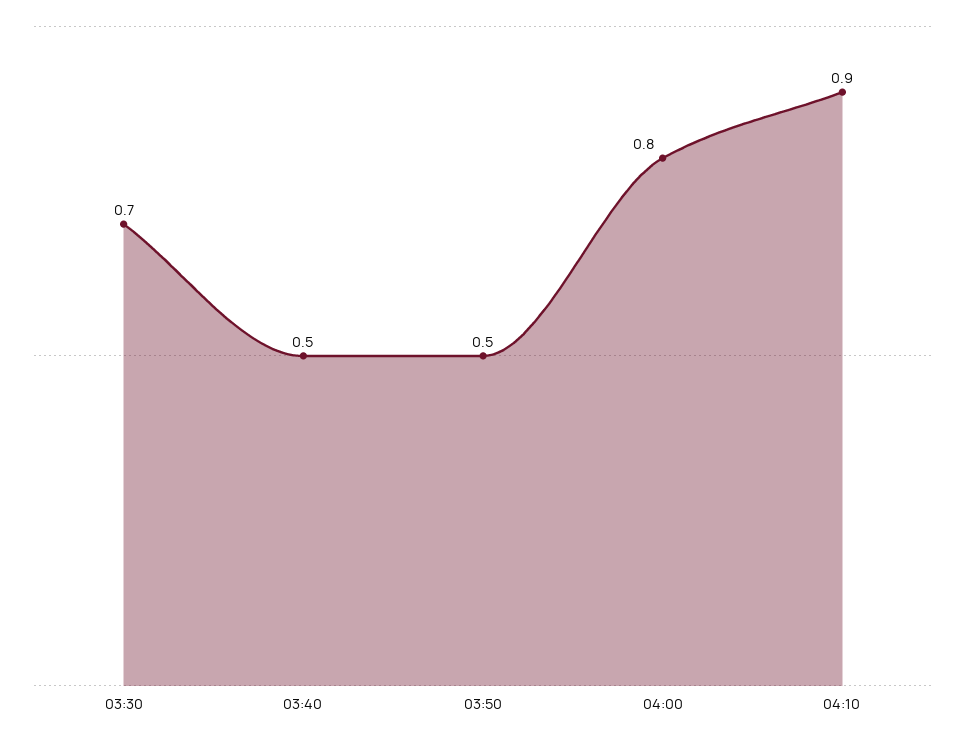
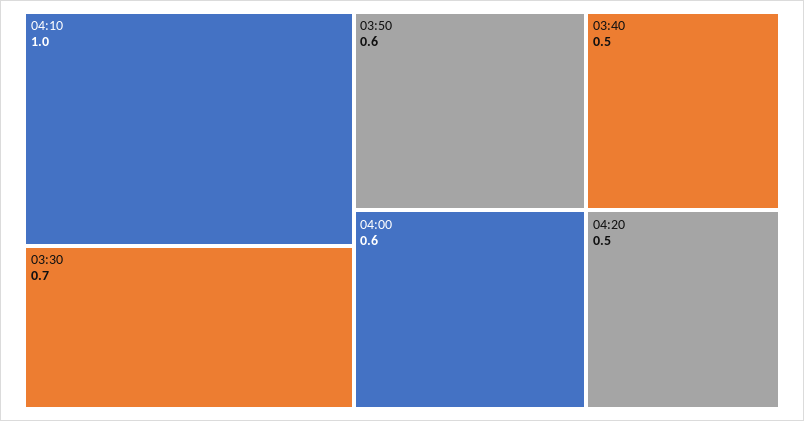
03:50: 0.5 -> 0.6
04:00: 0.8 -> 0.6
04:10: 0.9 -> 1
04:20: none -> 0.5

